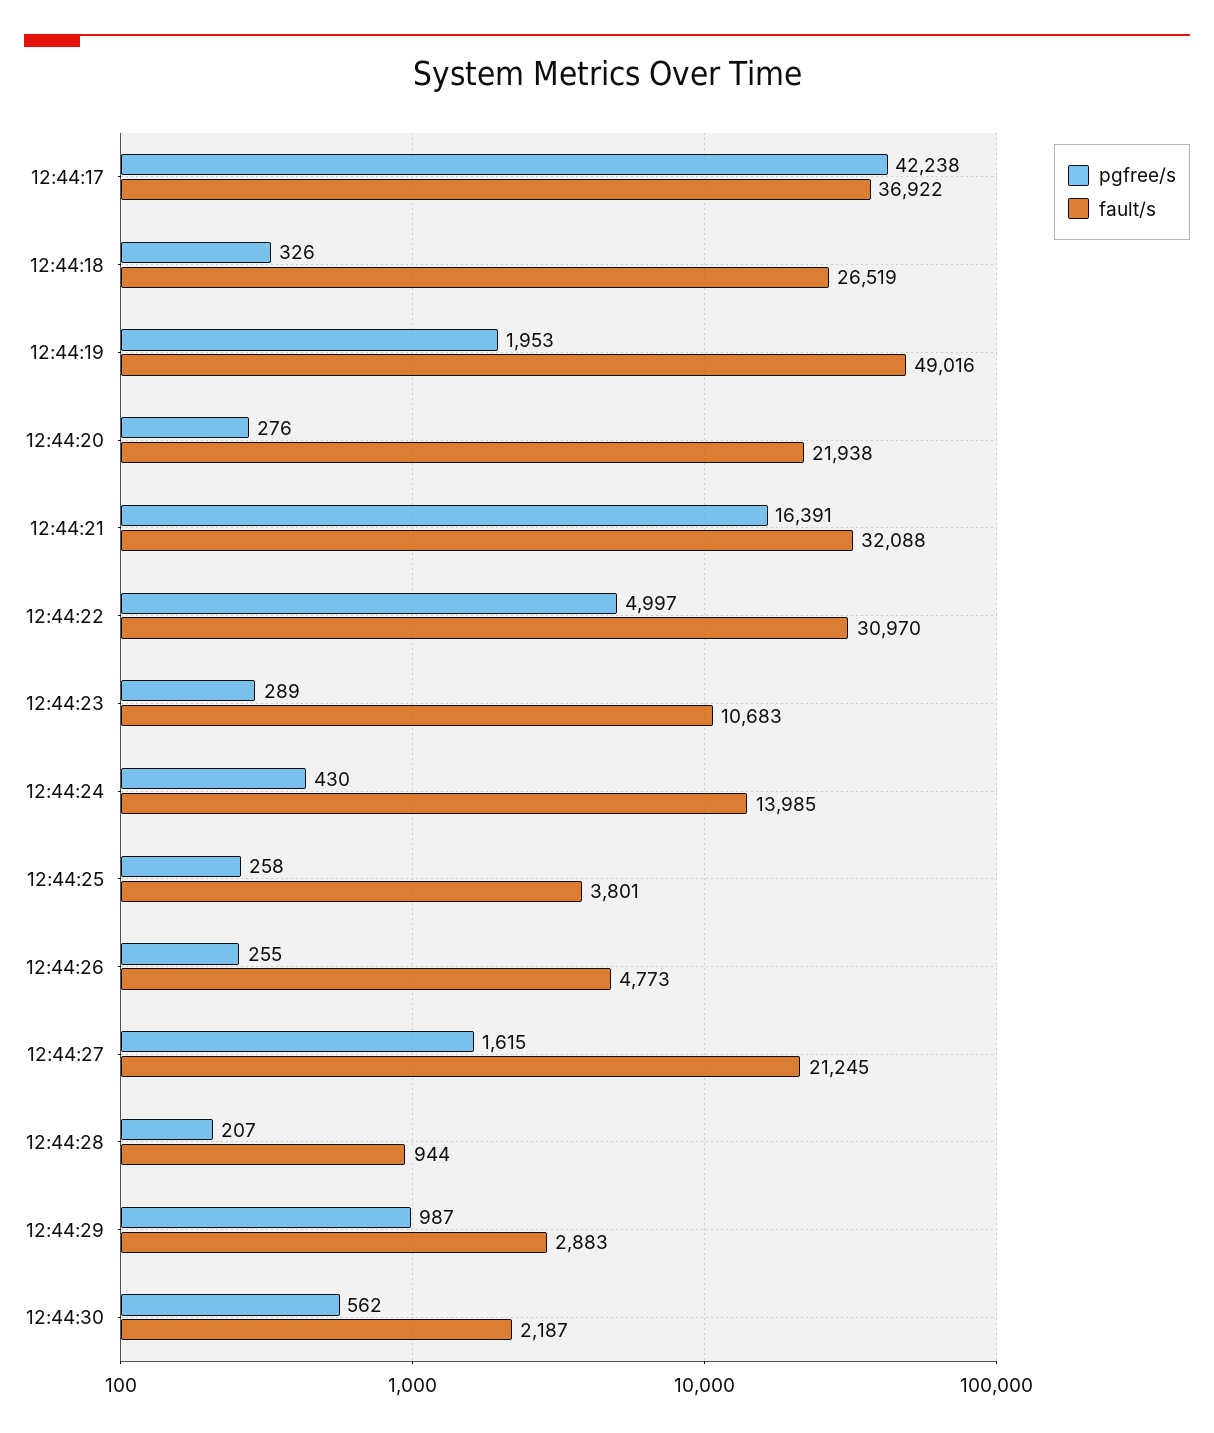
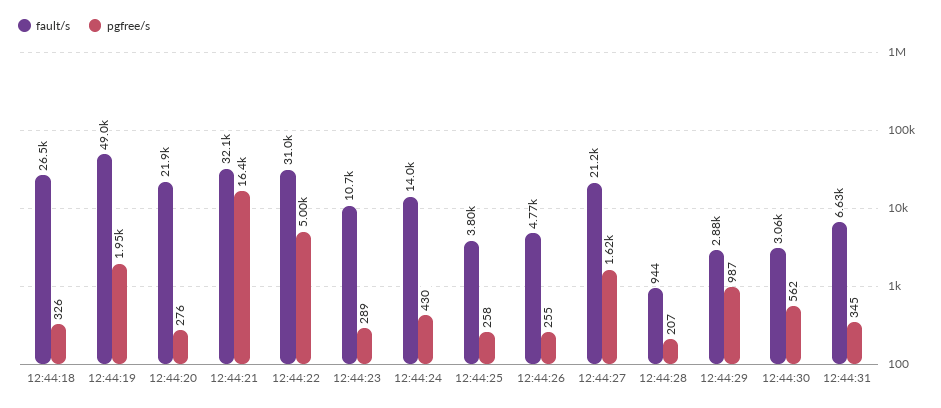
pgfree/s, 12:44:17: 42238 -> none
fault/s, 12:44:17: 36922 -> none
fault/s, 12:44:30: 2187 -> 3060
fault/s, 12:44:31: none -> 6630
pgfree/s, 12:44:31: none -> 345

